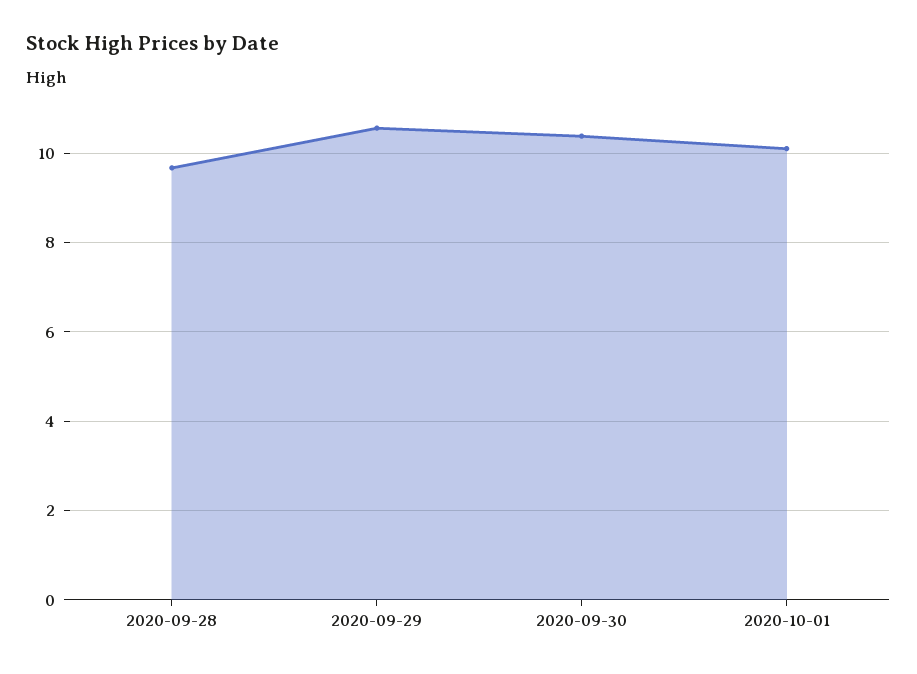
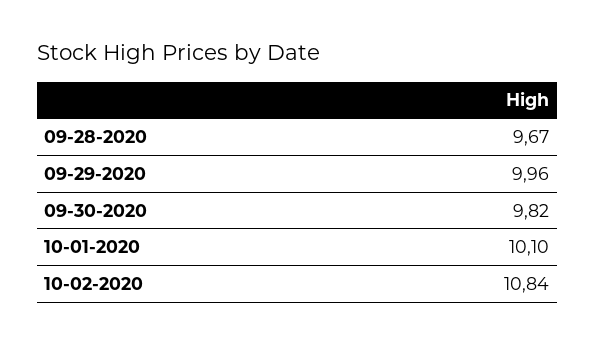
2020-09-29: 10.6 -> 9.96
2020-09-30: 10.4 -> 9.82
10-02-2020: none -> 10.84

